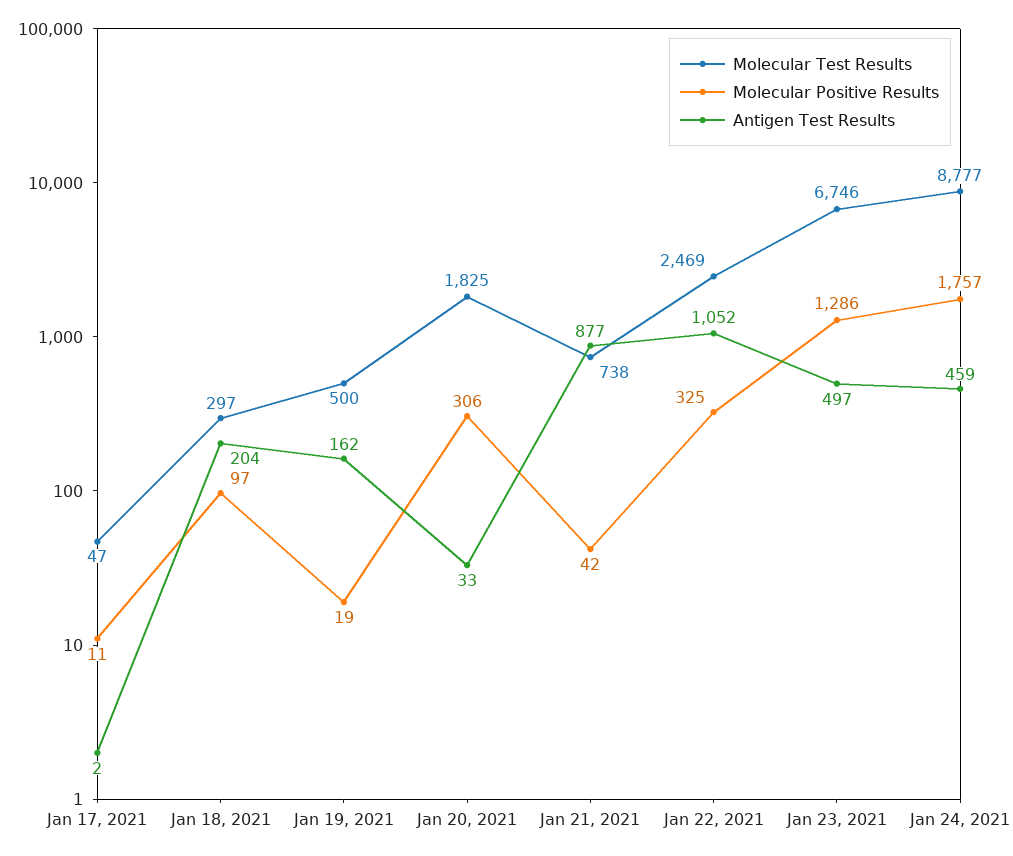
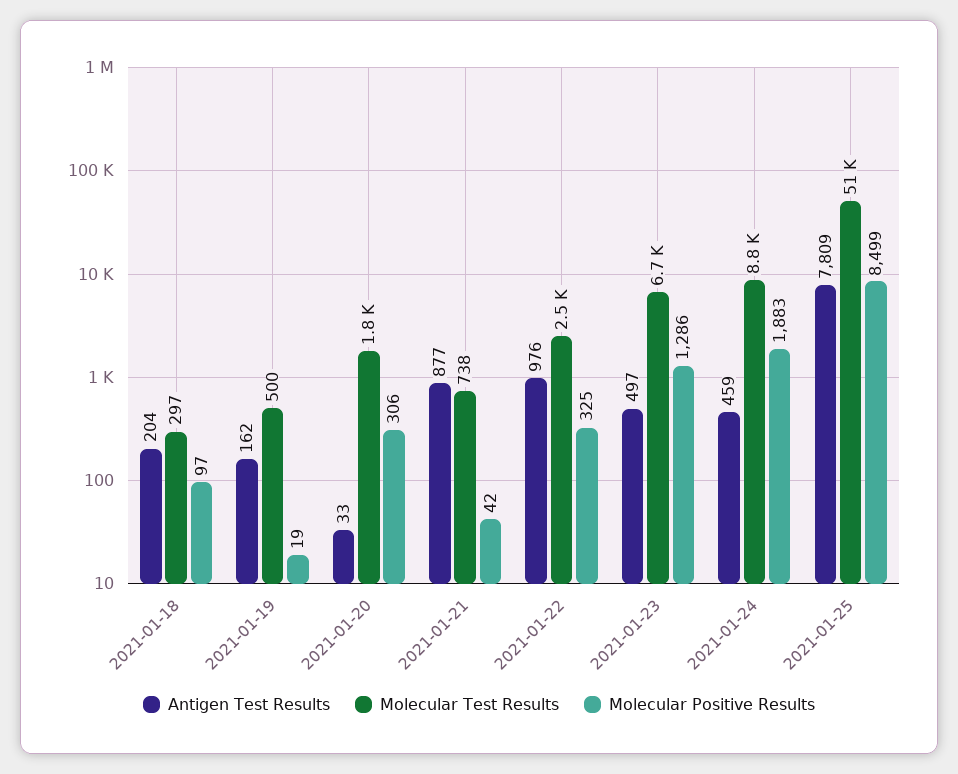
Molecular Test Results, Jan 17, 2021: 47 -> none
Molecular Positive Results, Jan 17, 2021: 11 -> none
Antigen Test Results, Jan 17, 2021: 2 -> none
Antigen Test Results, Jan 22, 2021: 1052 -> 976
Molecular Positive Results, Jan 24, 2021: 1757 -> 1883
Antigen Test Results, 2021-01-25: none -> 7809
Molecular Test Results, 2021-01-25: none -> 51000
Molecular Positive Results, 2021-01-25: none -> 8499

